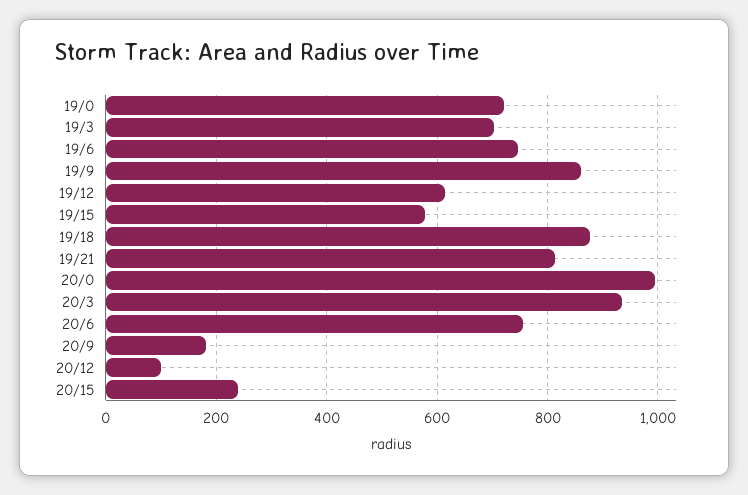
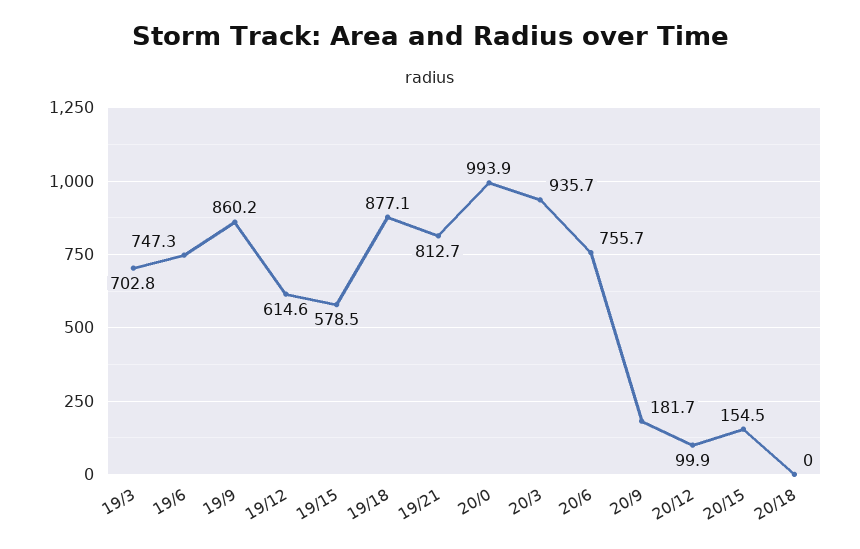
19/0: 720 -> none
20/15: 240 -> 154.5
20/18: none -> 0

